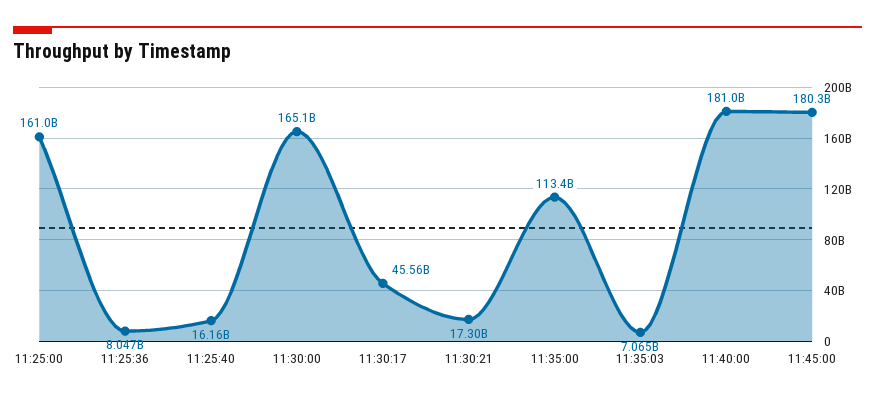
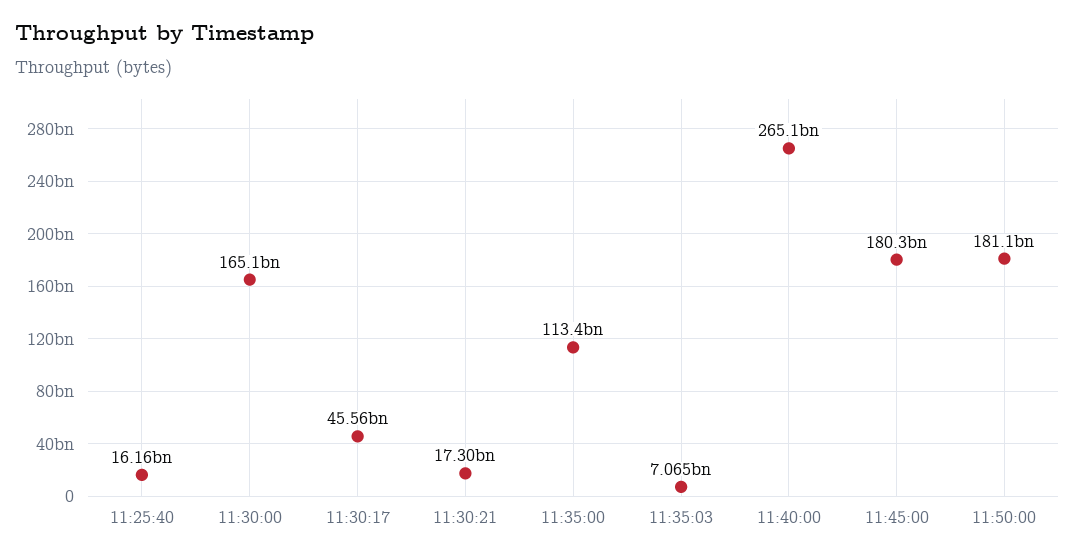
11:25:00: 161000000000 -> none
11:25:36: 8047000000 -> none
11:40:00: 181000000000 -> 265100000000
11:50:00: none -> 181100000000

